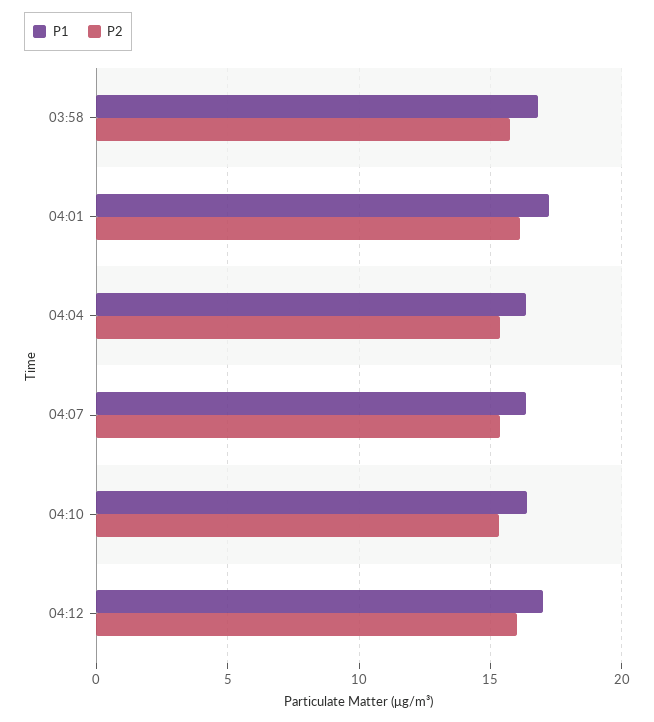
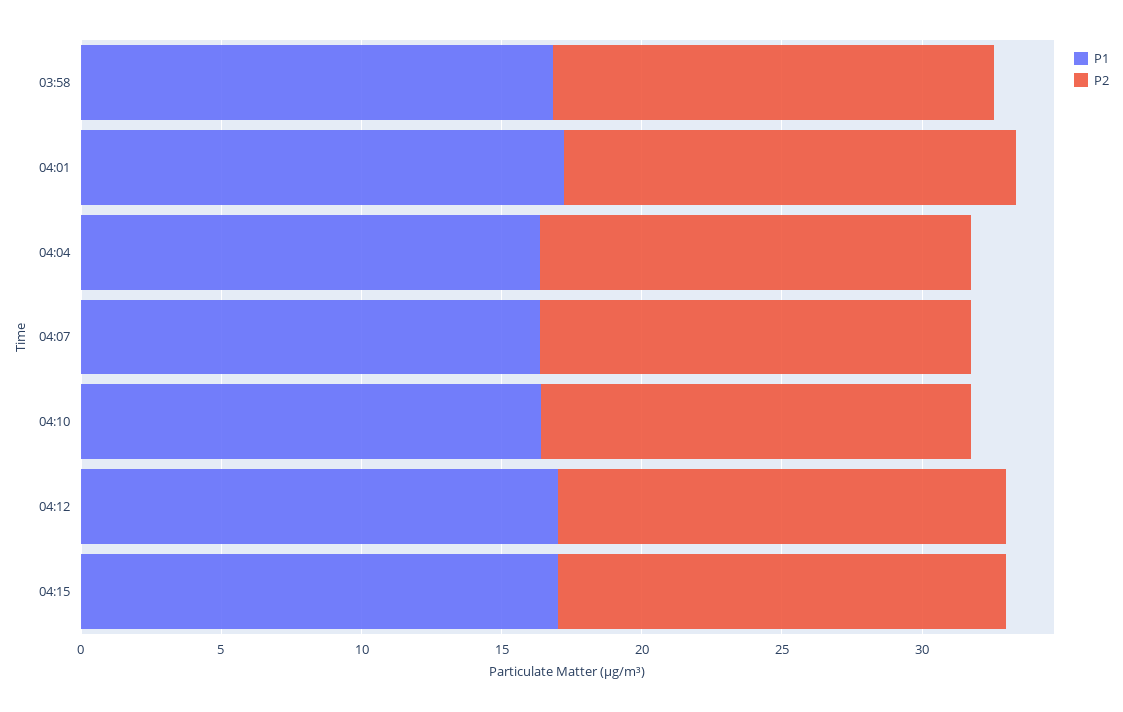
P1, 04:15: none -> 17
P2, 04:15: none -> 16

